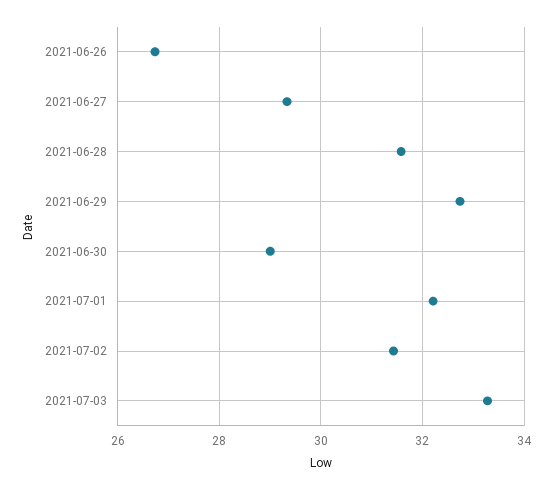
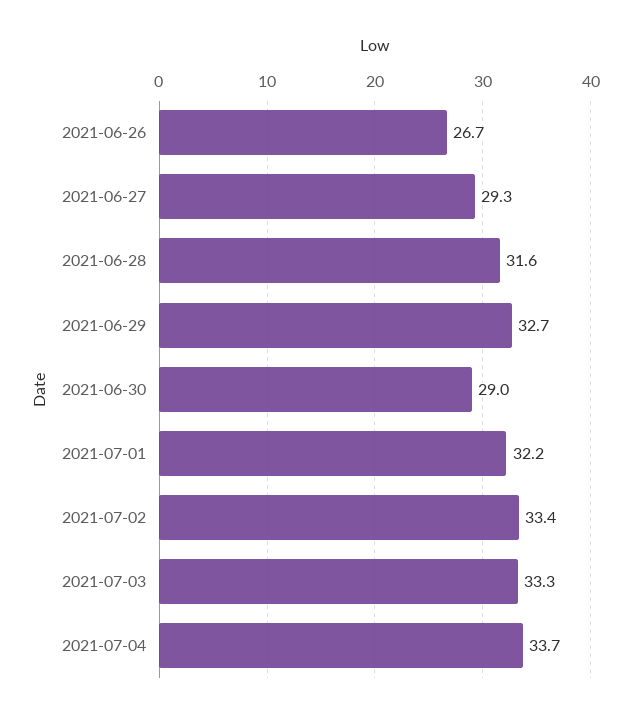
2021-07-02: 31.4 -> 33.4
2021-07-04: none -> 33.7

